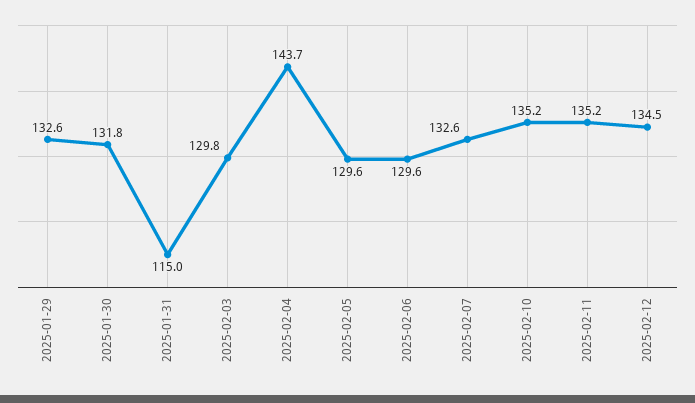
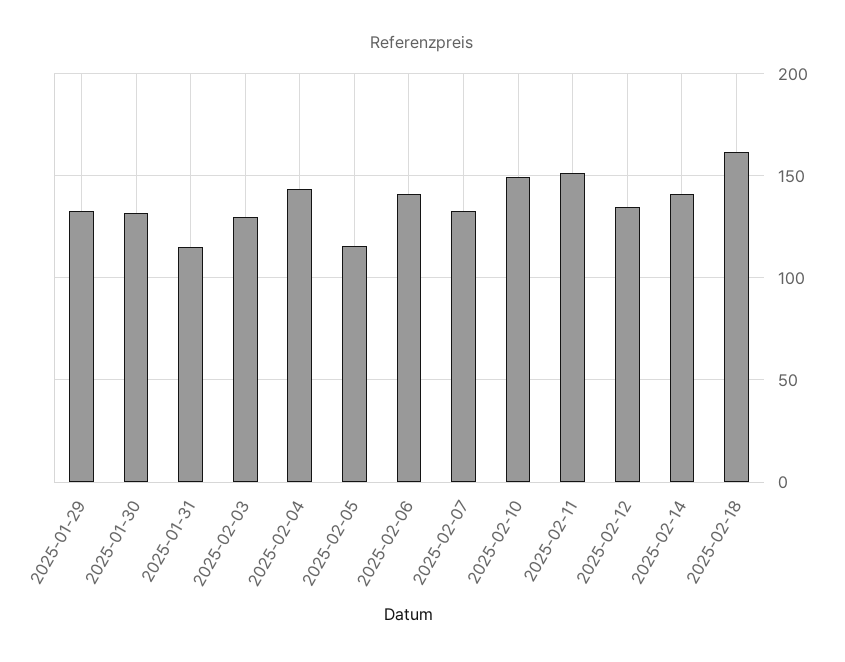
2025-02-05: 129.6 -> 115
2025-02-06: 129.6 -> 140
2025-02-10: 135.2 -> 150
2025-02-11: 135.2 -> 150
2025-02-14: none -> 140
2025-02-18: none -> 160

